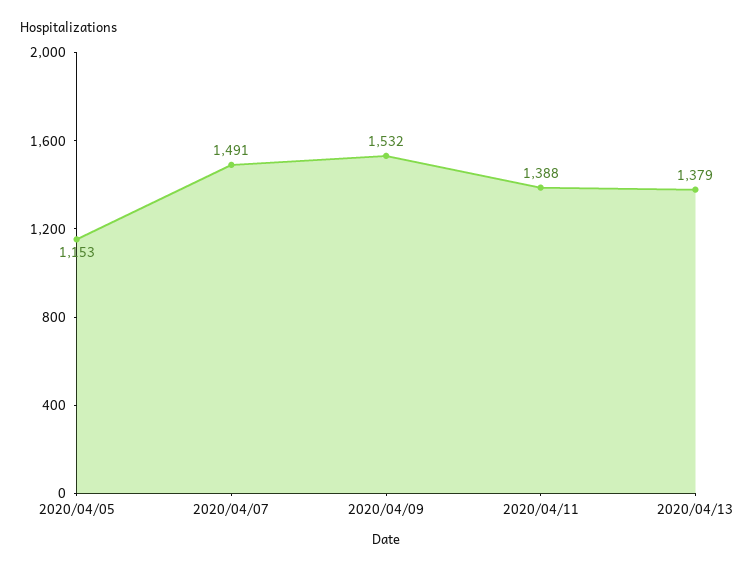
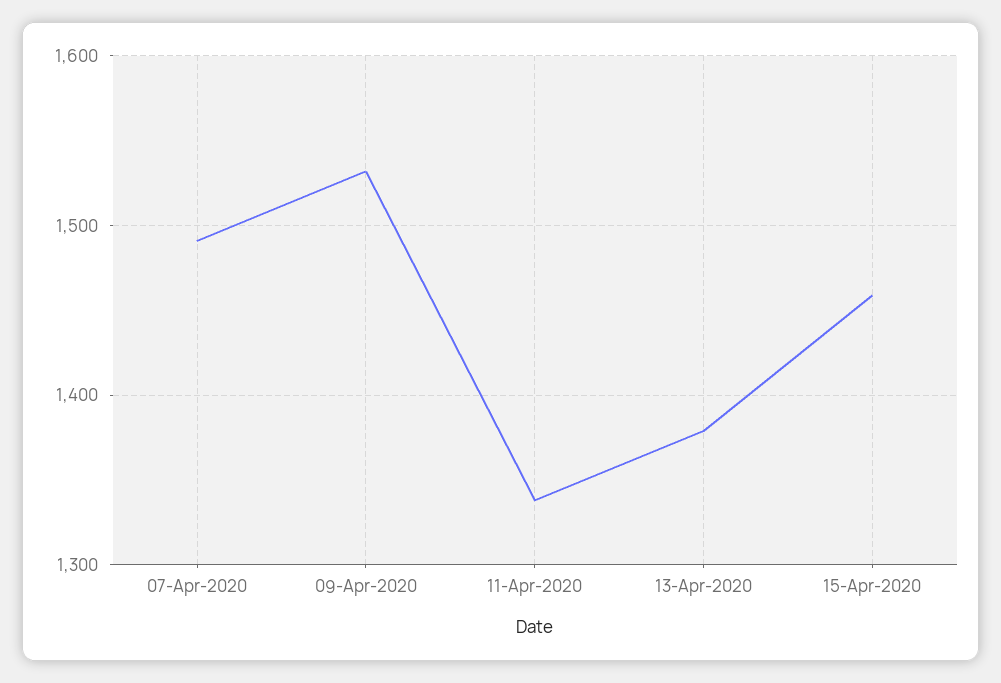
2020/04/05: 1153 -> none
2020/04/11: 1388 -> 1340
15-Apr-2020: none -> 1460

